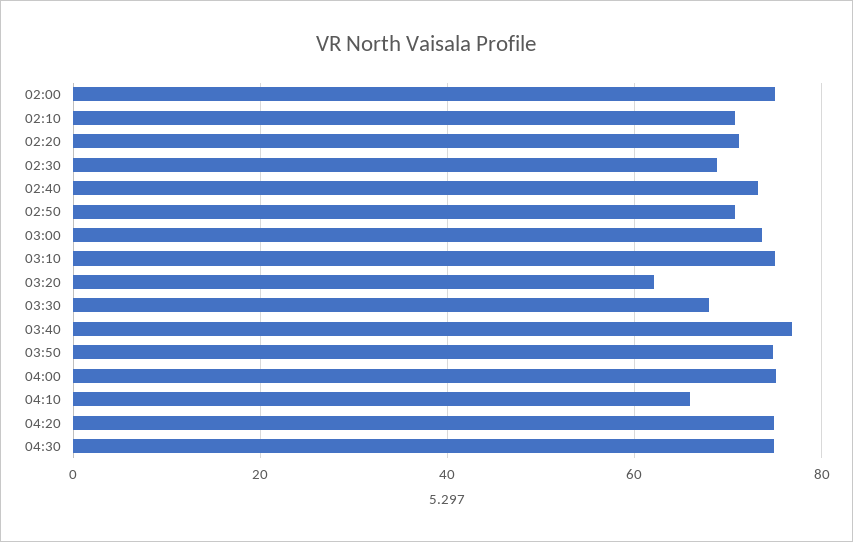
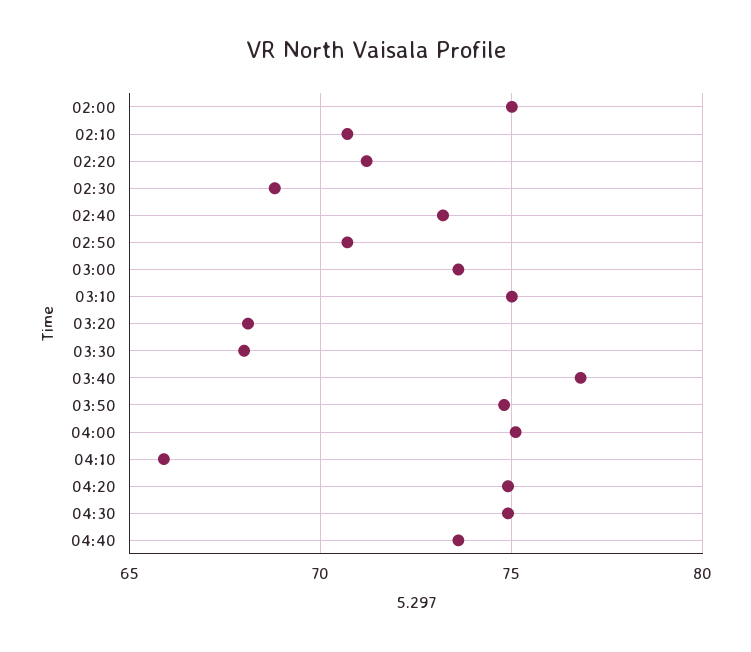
03:20: 62 -> 68
04:40: none -> 73.5

